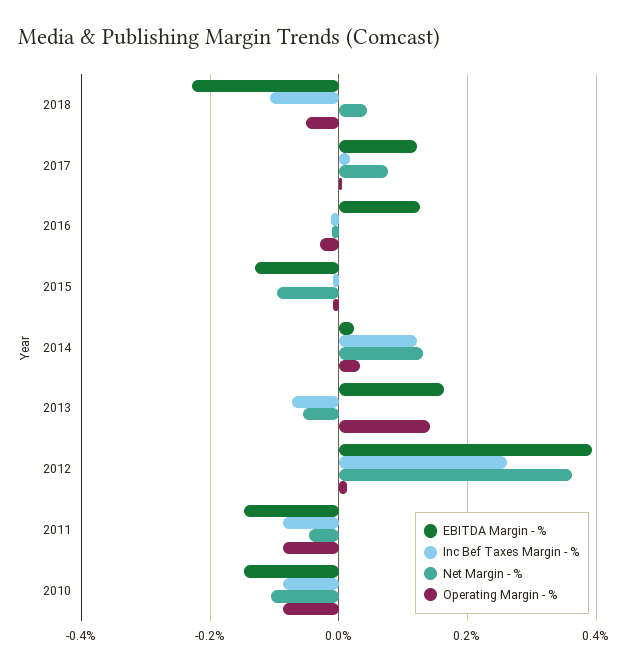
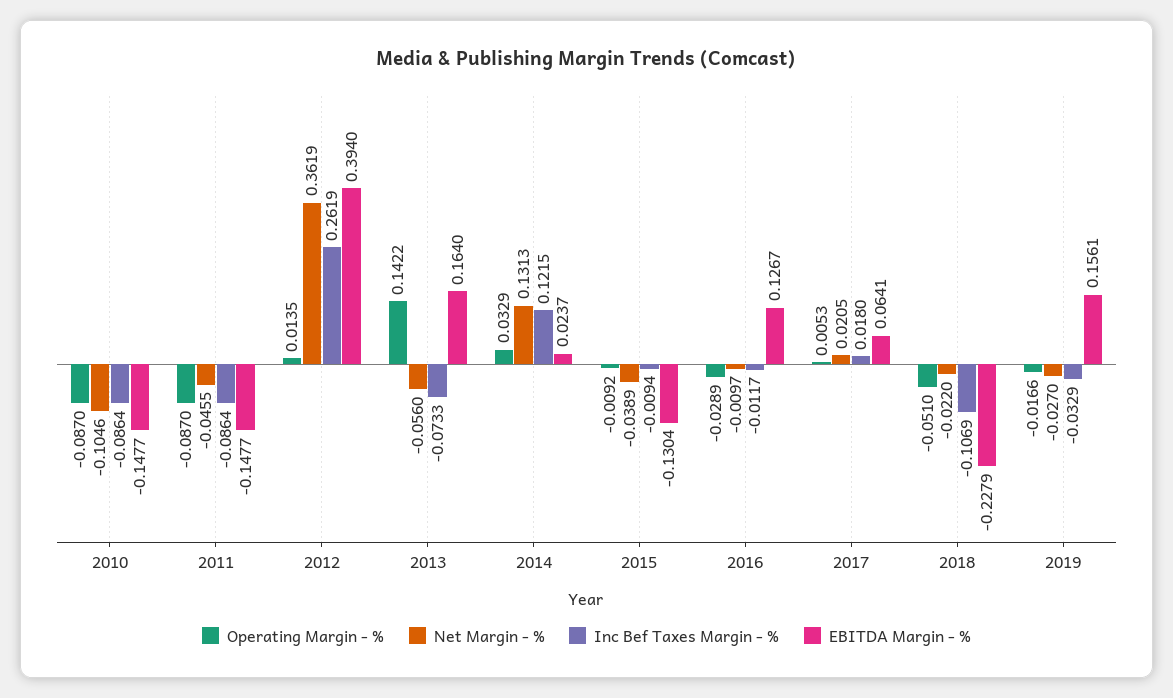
Net Margin - %, 2018: 0.04 -> -0.022
EBITDA Margin - %, 2017: 0.12 -> 0.0641
Net Margin - %, 2017: 0.08 -> 0.0205
Net Margin - %, 2015: -0.1 -> -0.0389
Operating Margin - %, 2019: none -> -0.0166
Net Margin - %, 2019: none -> -0.027
Inc Bef Taxes Margin - %, 2019: none -> -0.0329
EBITDA Margin - %, 2019: none -> 0.1561

